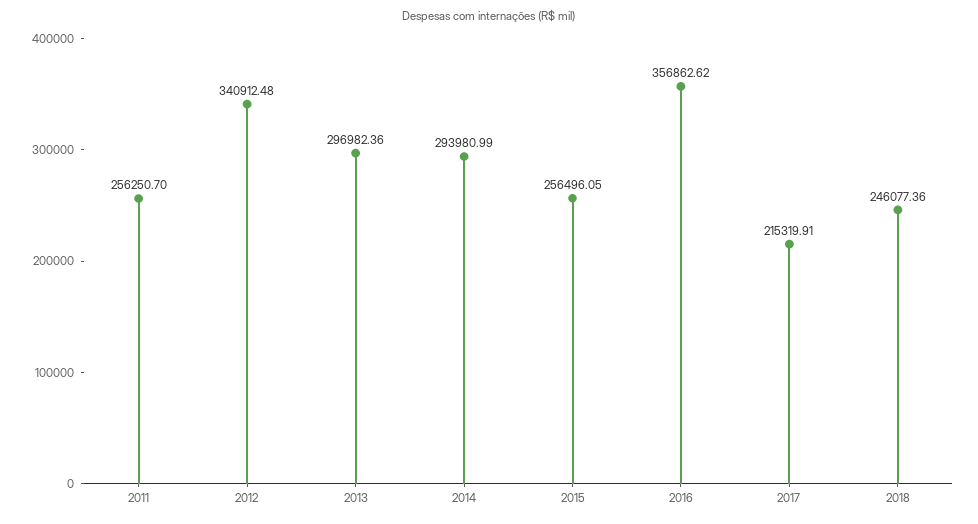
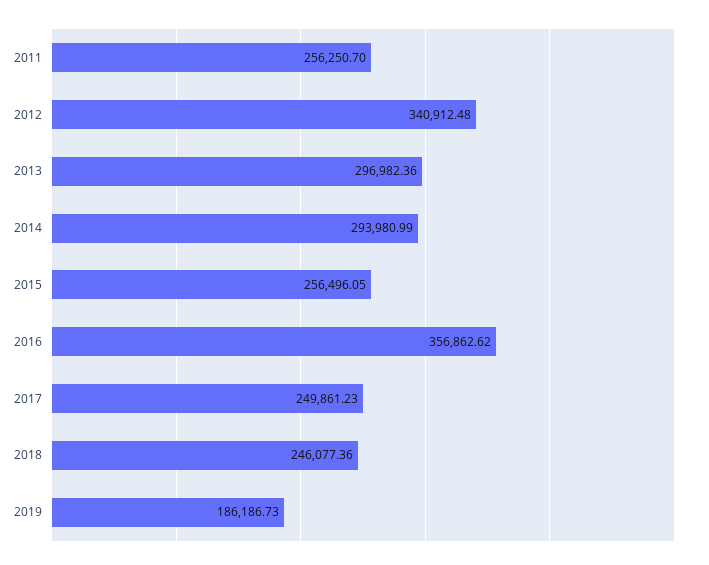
2017: 215319.91 -> 249861.23
2019: none -> 186186.73

